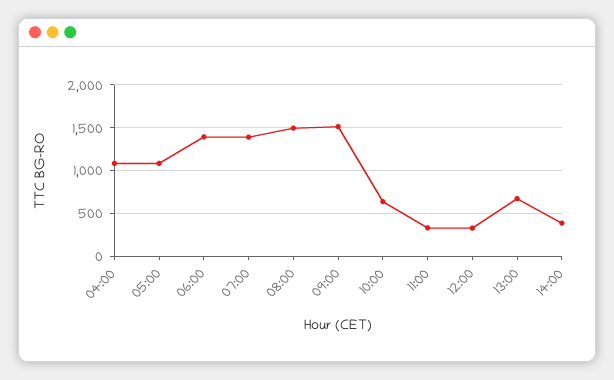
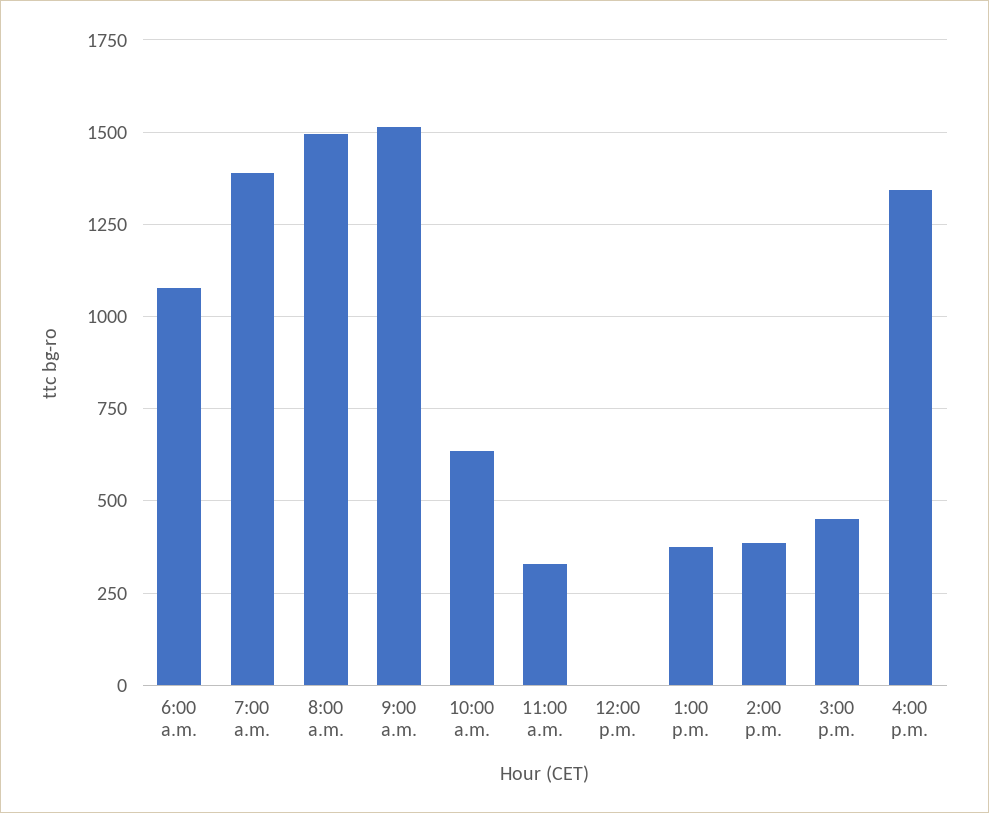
04:00: 1100 -> none
05:00: 1100 -> none
06:00: 1400 -> 1075
12:00: 300 -> 0
13:00: 700 -> 375
3:00 p.m.: none -> 450
4:00 p.m.: none -> 1350

